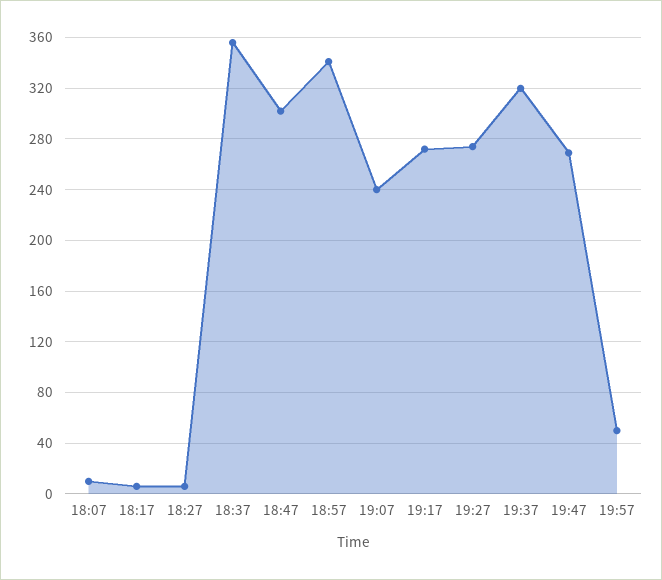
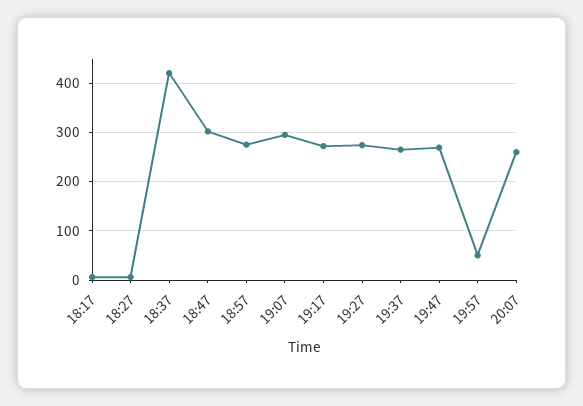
18:07: 10 -> none
18:37: 355 -> 420
18:57: 340 -> 280
19:07: 240 -> 300
19:37: 320 -> 260
20:07: none -> 260

